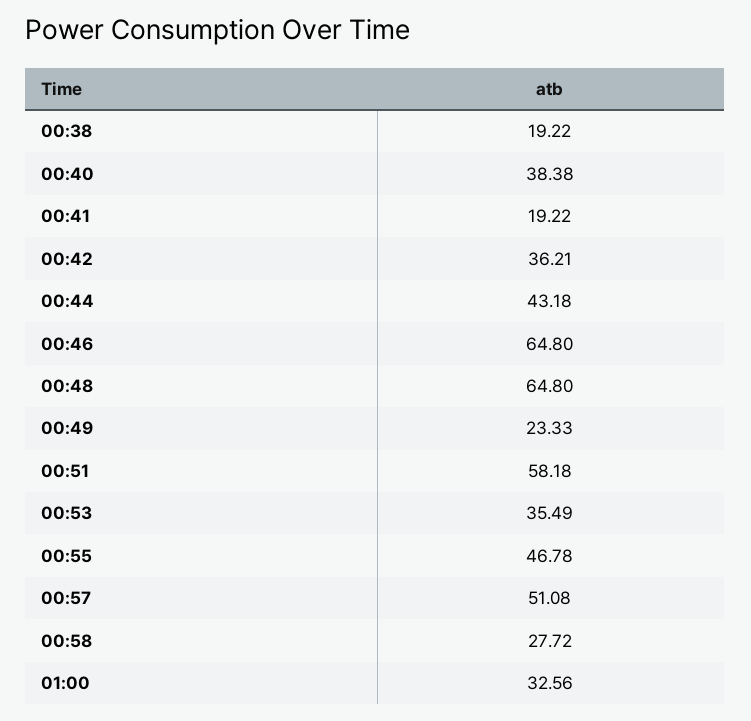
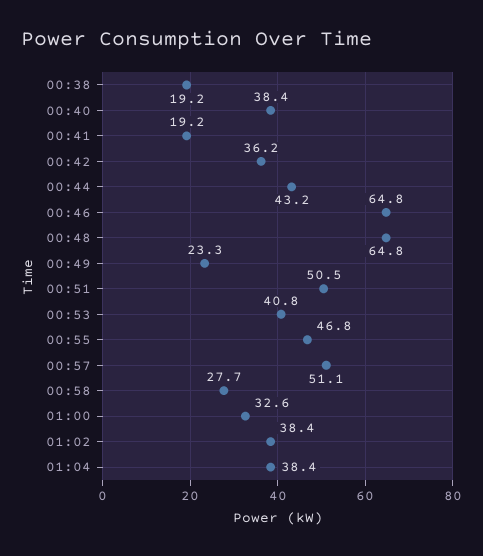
00:51: 58.18 -> 50.5
00:53: 35.49 -> 40.8
01:02: none -> 38.4
01:04: none -> 38.4

